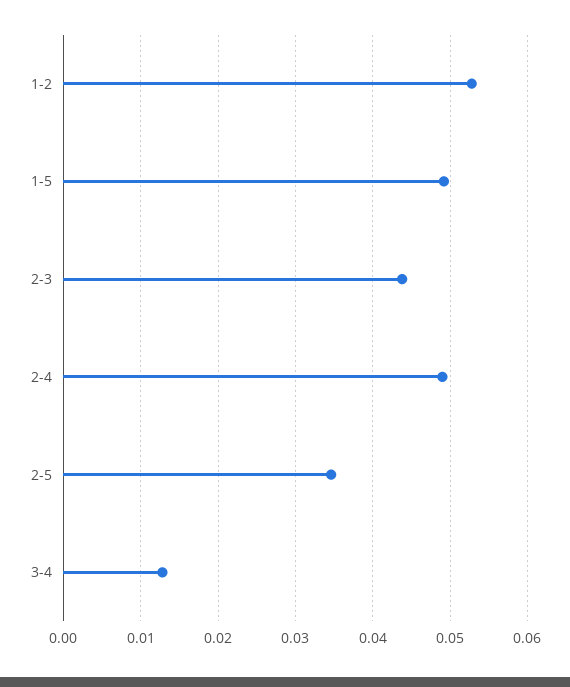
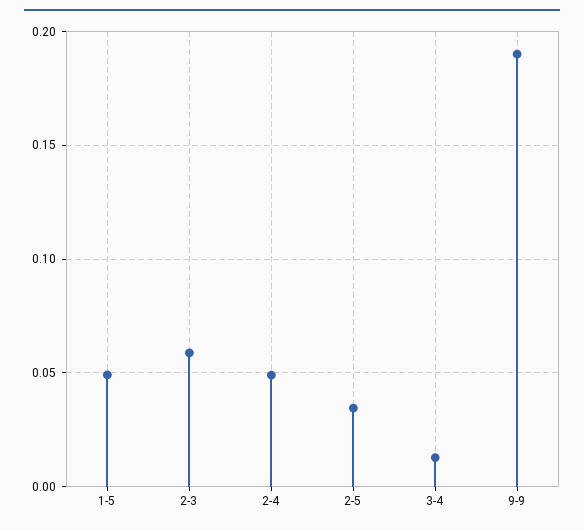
1-2: 0.053 -> none
2-3: 0.044 -> 0.06
9-9: none -> 0.19

